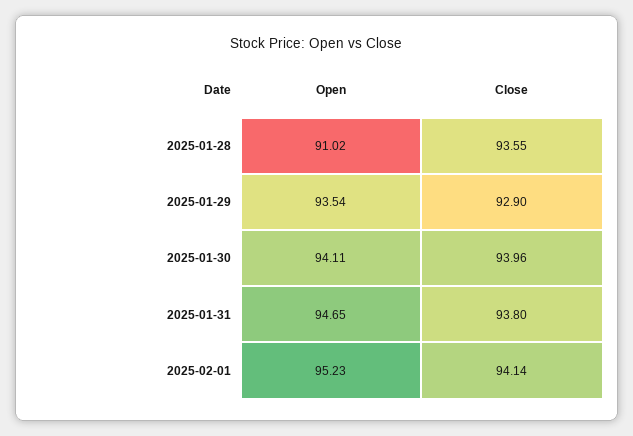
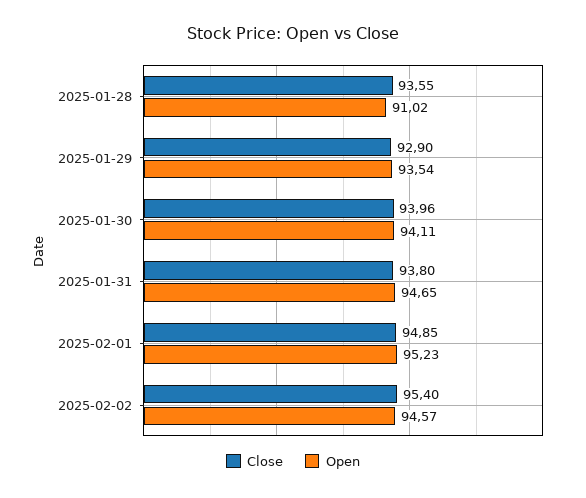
Close, 2025-02-01: 94.14 -> 94.85
Close, 2025-02-02: none -> 95.4
Open, 2025-02-02: none -> 94.57

